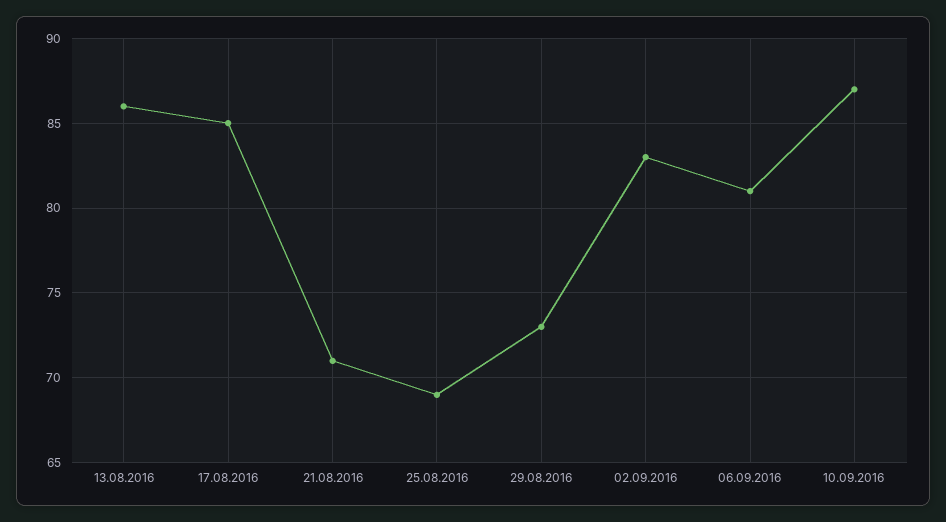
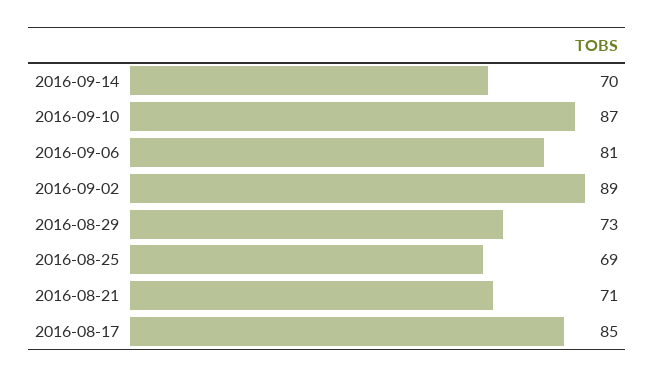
13.08.2016: 86 -> none
02.09.2016: 83 -> 89
2016-09-14: none -> 70

